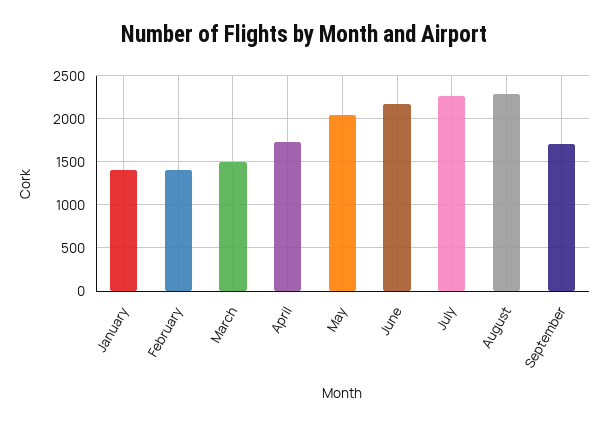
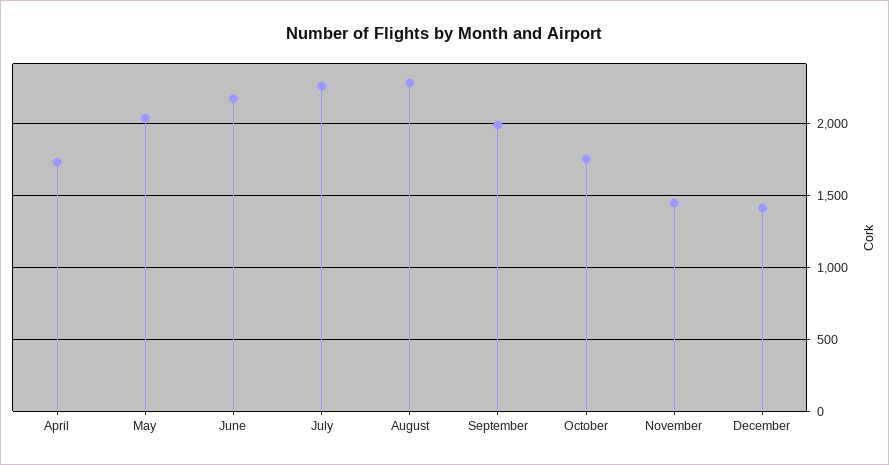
January: 1400 -> none
February: 1400 -> none
March: 1500 -> none
September: 1700 -> 2000
October: none -> 1750
November: none -> 1450
December: none -> 1400

